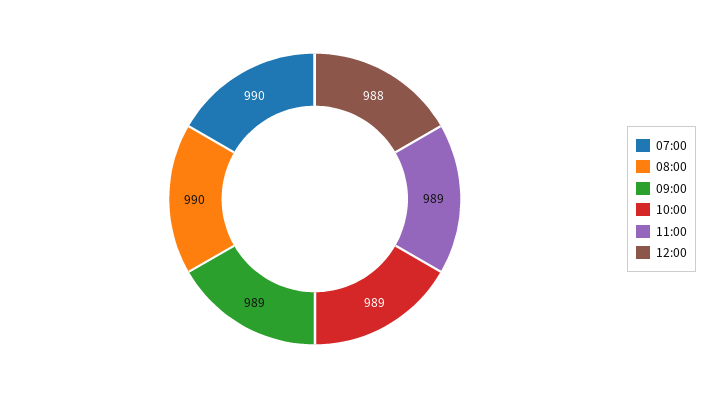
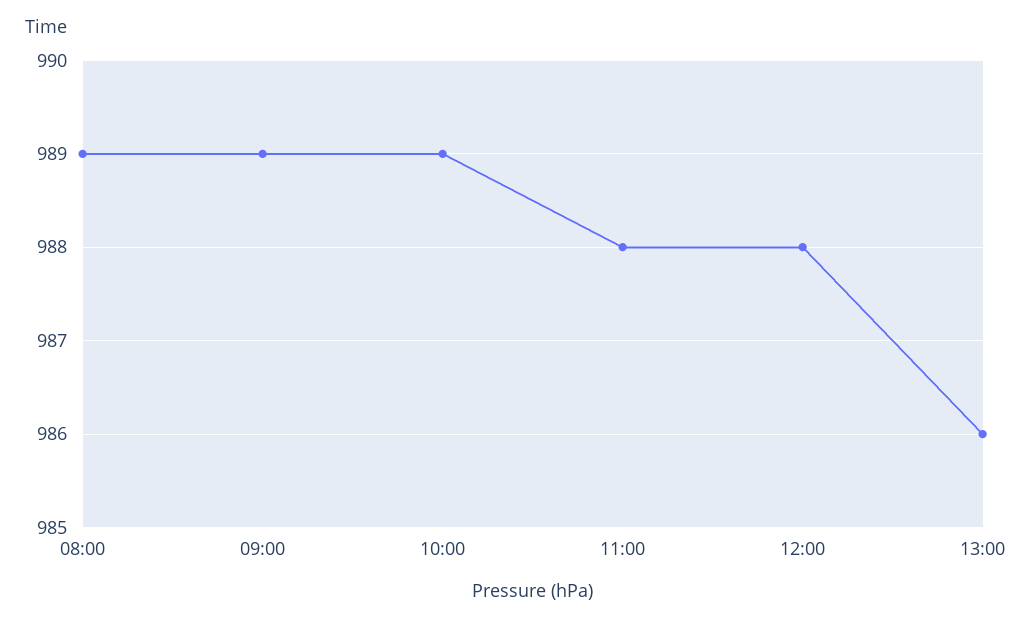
07:00: 990 -> none
08:00: 990 -> 989
11:00: 989 -> 988
13:00: none -> 986

